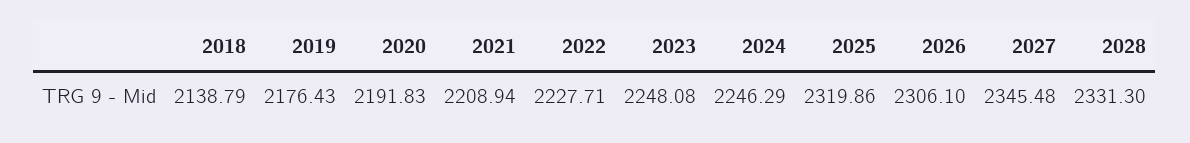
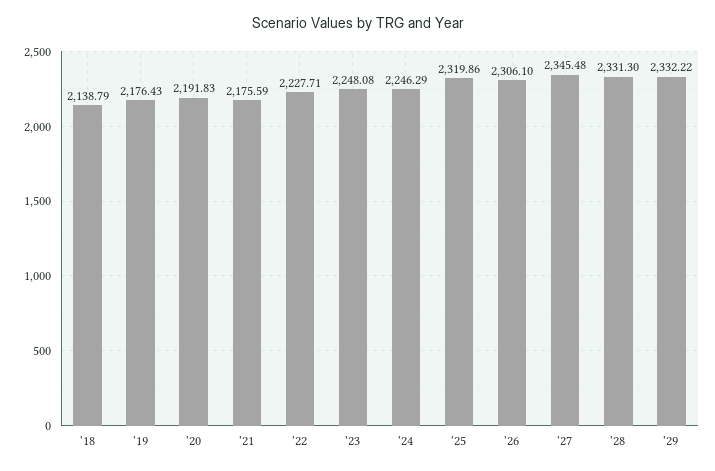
2021: 2208.94 -> 2175.59
'29: none -> 2332.22

